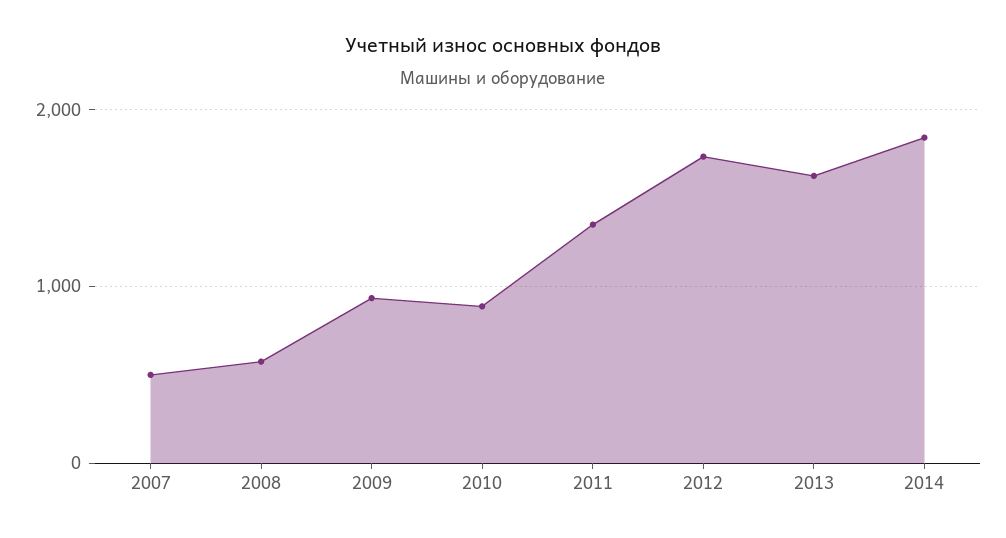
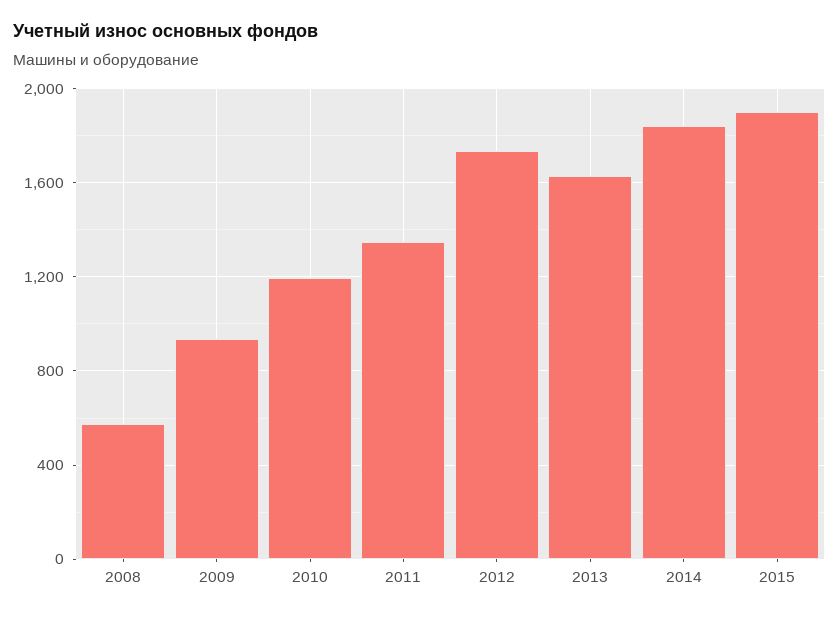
2007: 500 -> none
2010: 900 -> 1200
2015: none -> 1900

